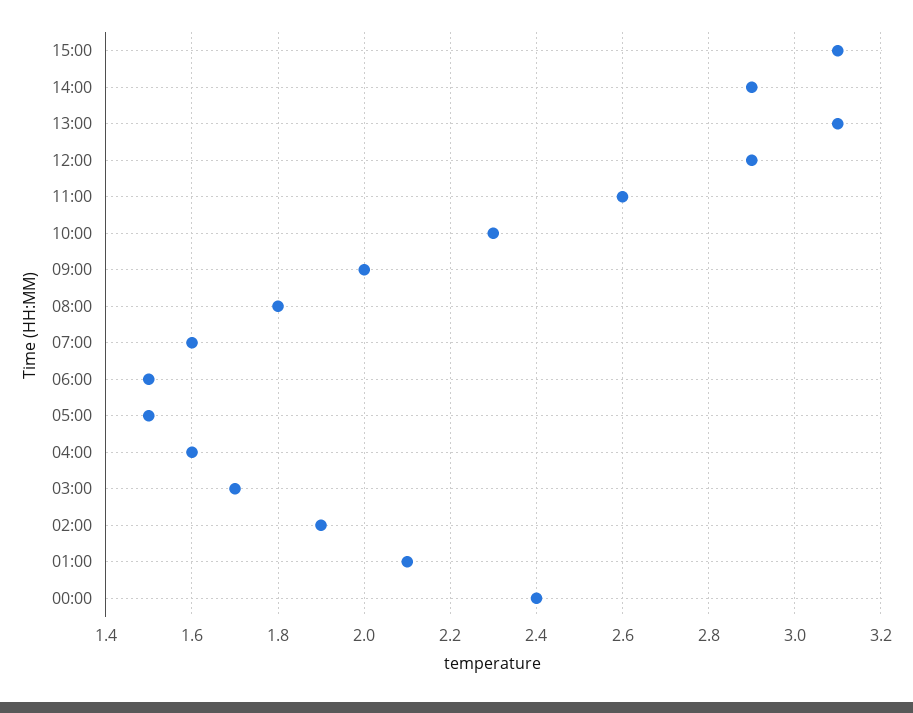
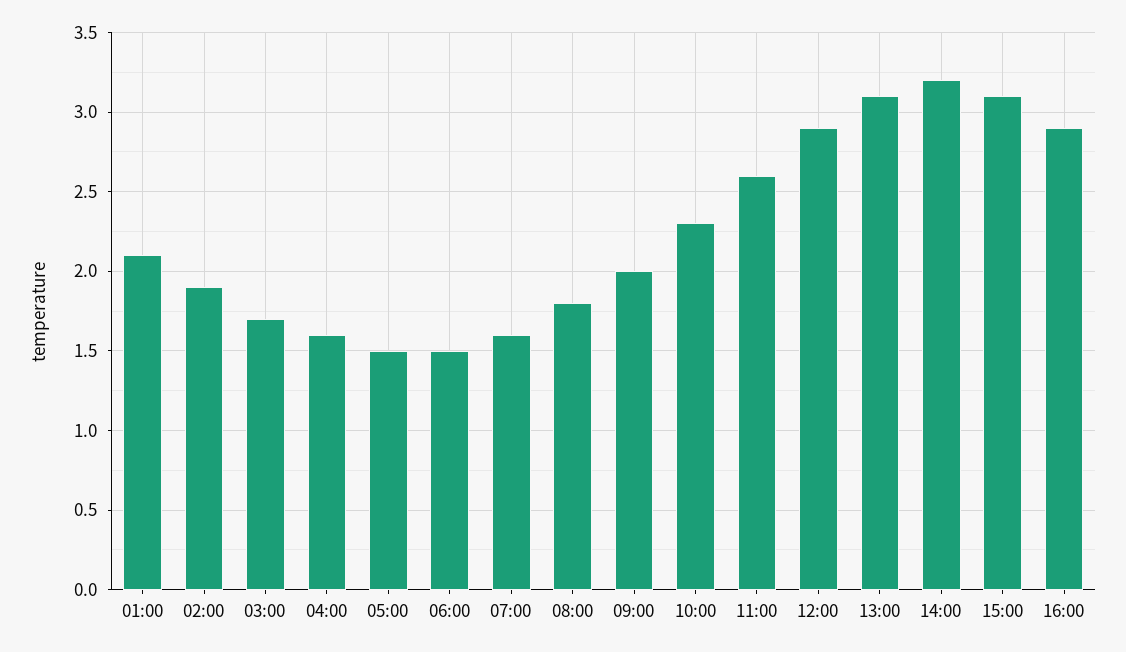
14:00: 2.9 -> 3.2
00:00: 2.4 -> none
16:00: none -> 2.9

